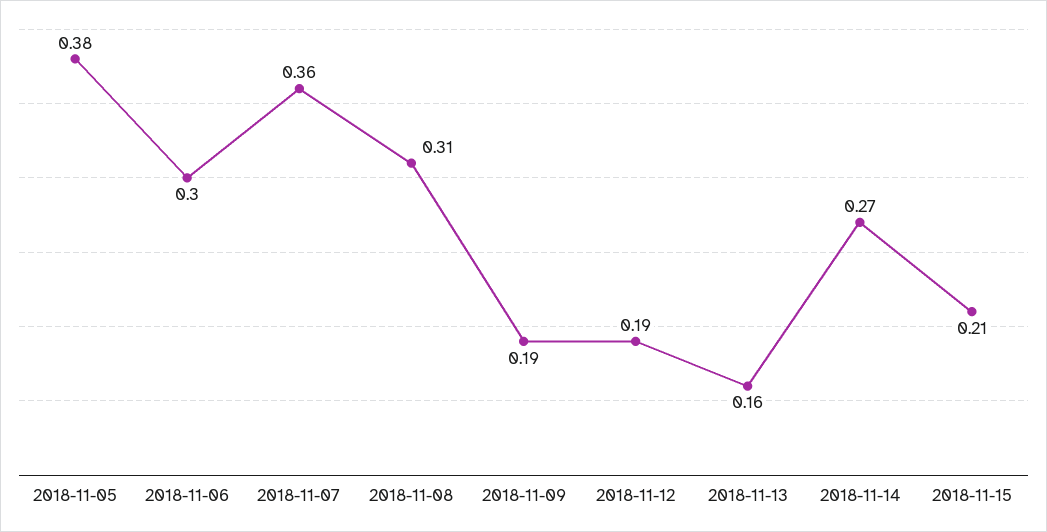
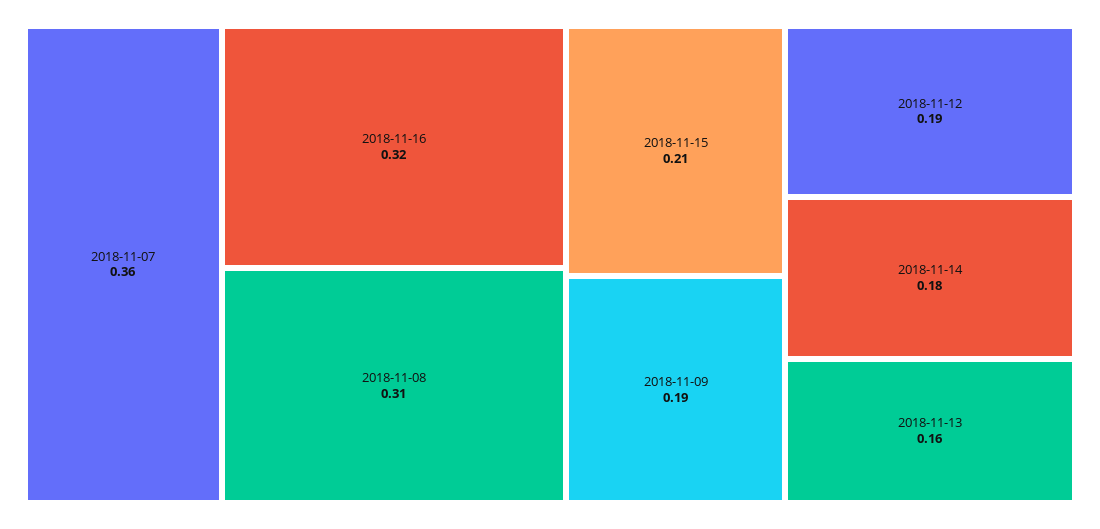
2018-11-05: 0.38 -> none
2018-11-06: 0.3 -> none
2018-11-14: 0.27 -> 0.18
2018-11-16: none -> 0.32

